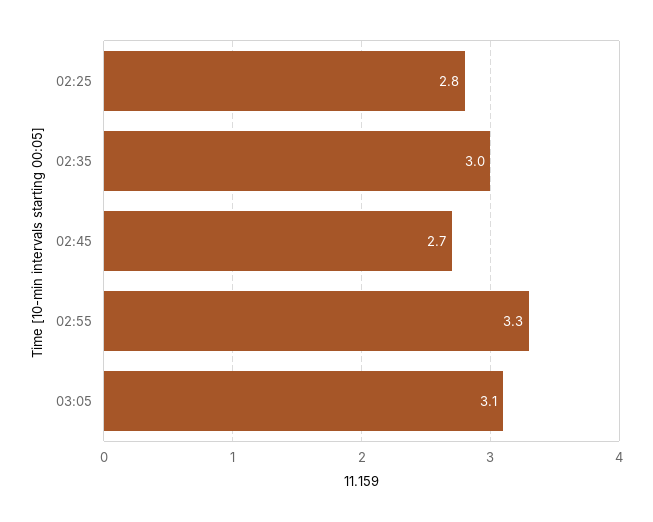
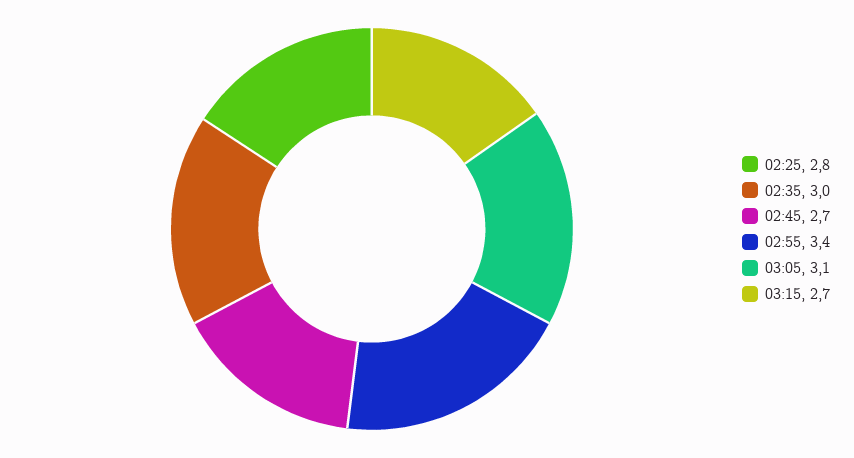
02:55: 3.3 -> 3.4
03:15: none -> 2.7

